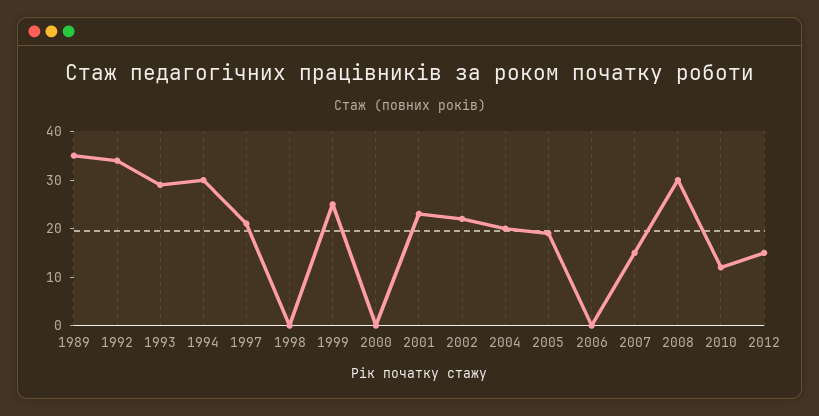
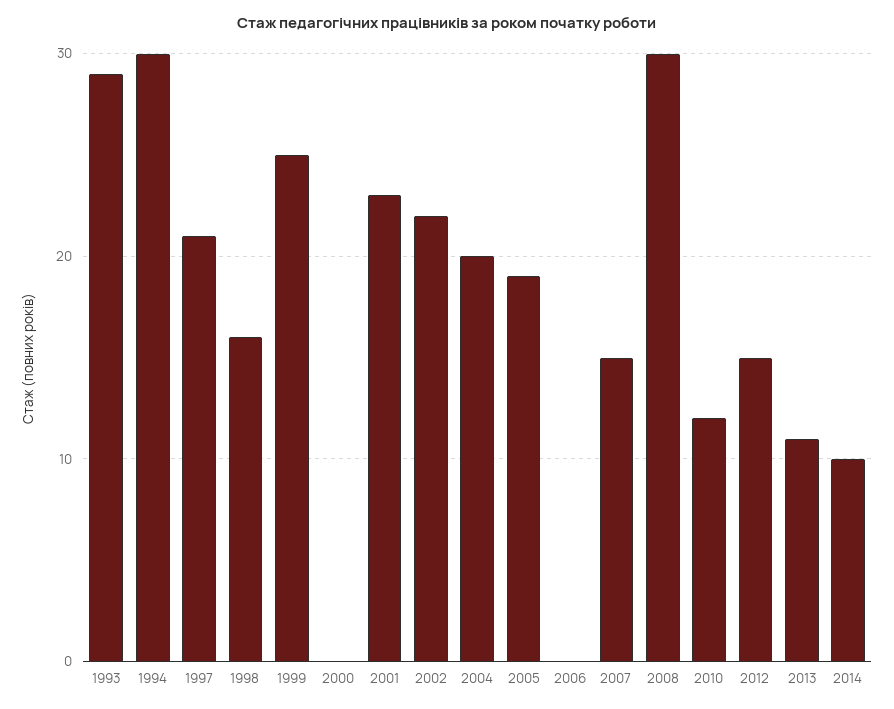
1989: 35 -> none
1992: 35 -> none
1998: 0 -> 16
2013: none -> 11
2014: none -> 10

